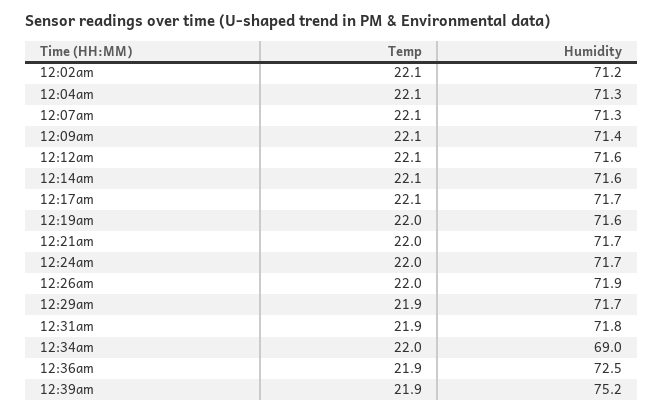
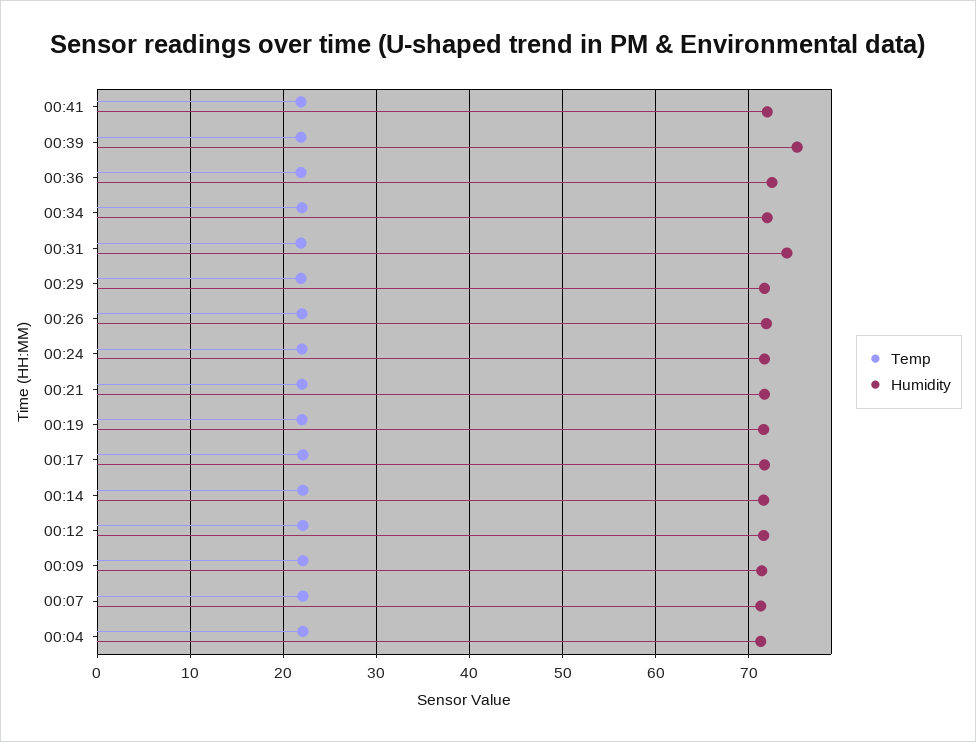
Temp, 12:02am: 22.1 -> none
Humidity, 12:02am: 71.2 -> none
Humidity, 12:31am: 71.8 -> 74
Humidity, 12:34am: 69 -> 72
Temp, 00:41: none -> 22
Humidity, 00:41: none -> 72

